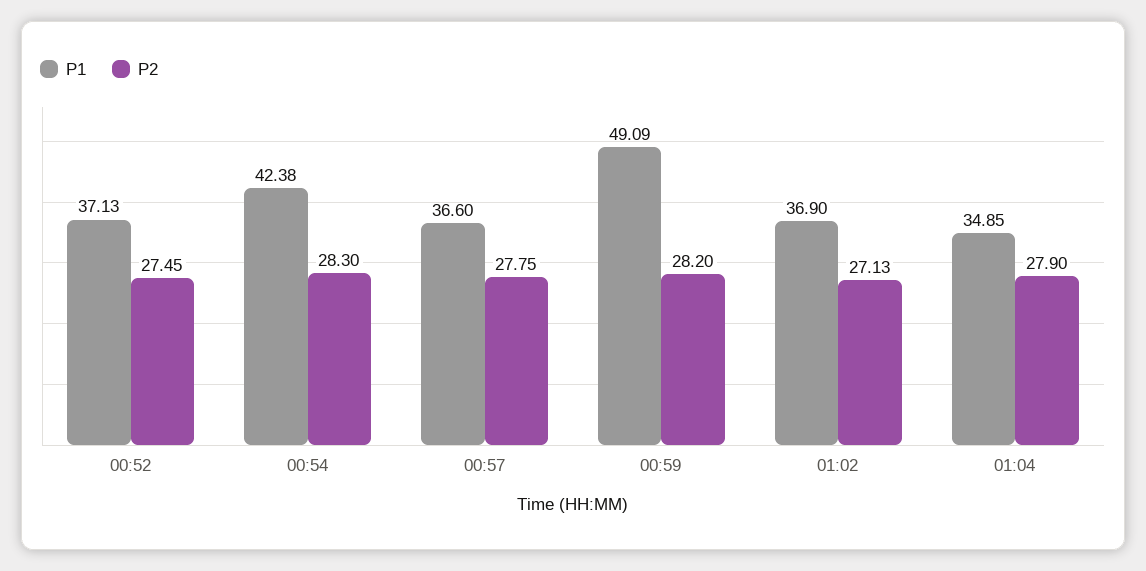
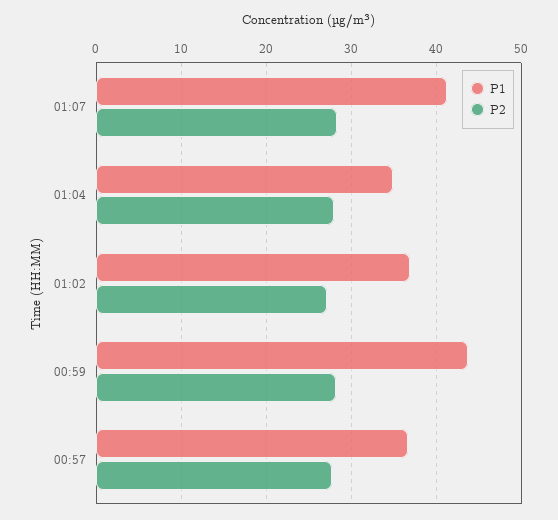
P1, 00:52: 37.13 -> none
P2, 00:52: 27.45 -> none
P1, 00:54: 42.38 -> none
P2, 00:54: 28.3 -> none
P1, 00:59: 49.09 -> 44
P1, 01:07: none -> 41
P2, 01:07: none -> 28

